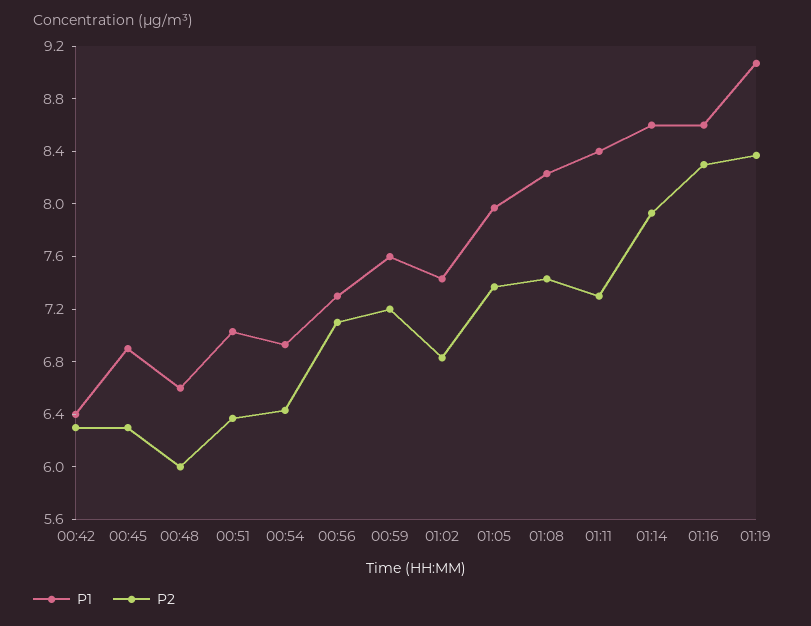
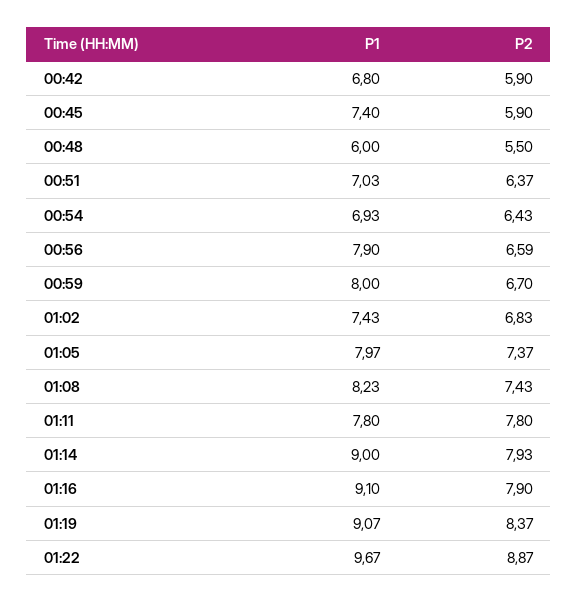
P1, 00:42: 6.4 -> 6.8
P2, 00:42: 6.3 -> 5.9
P1, 00:45: 6.9 -> 7.4
P2, 00:45: 6.3 -> 5.9
P1, 00:48: 6.6 -> 6
P2, 00:48: 6 -> 5.5
P1, 00:56: 7.3 -> 7.9
P2, 00:56: 7.1 -> 6.59
P1, 00:59: 7.6 -> 8
P2, 00:59: 7.2 -> 6.7
P1, 01:11: 8.4 -> 7.8
P2, 01:11: 7.3 -> 7.8
P1, 01:14: 8.6 -> 9
P1, 01:16: 8.6 -> 9.1
P2, 01:16: 8.3 -> 7.9
P1, 01:22: none -> 9.67
P2, 01:22: none -> 8.87

